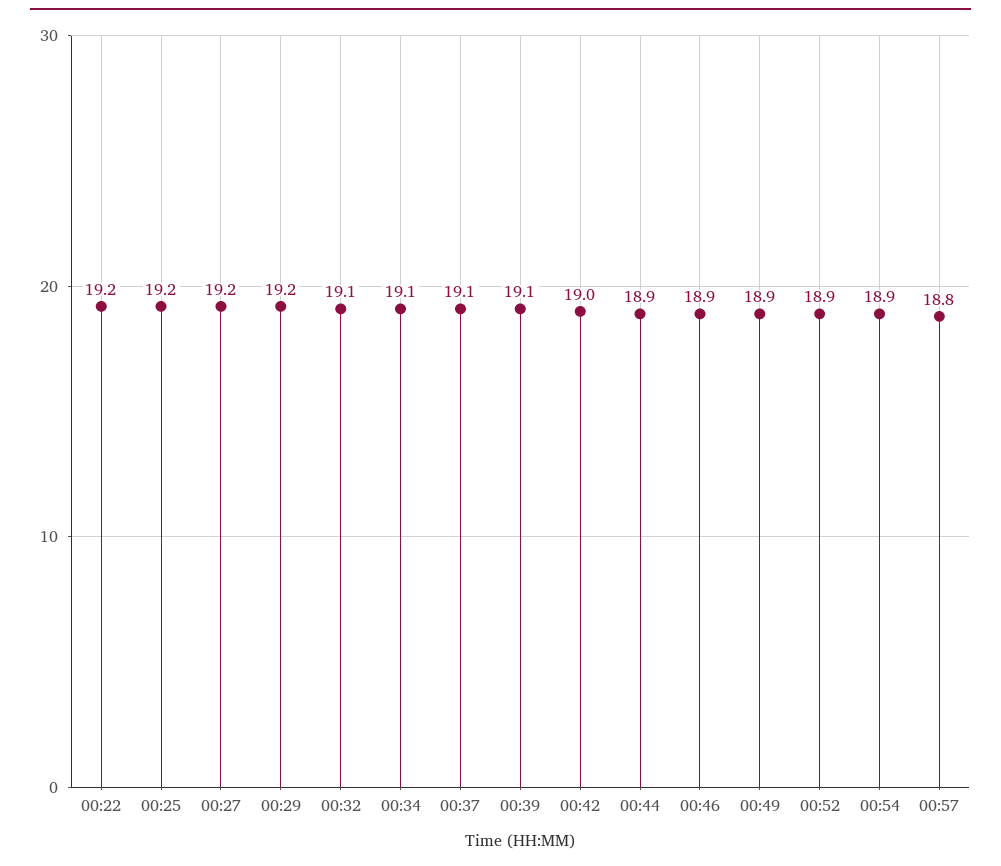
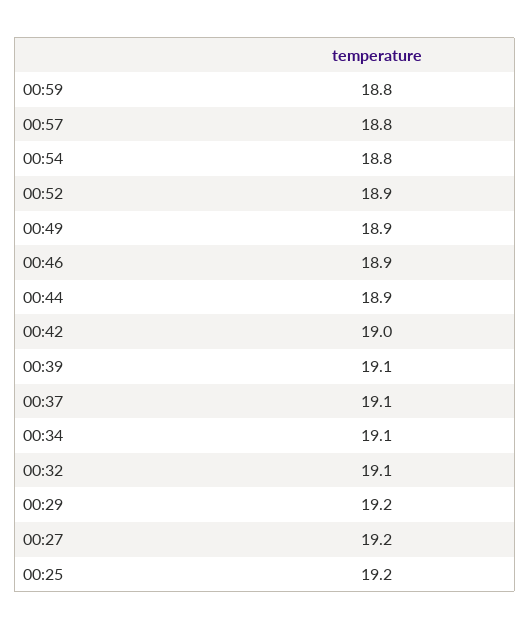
00:22: 19.2 -> none
00:54: 18.9 -> 18.8
00:59: none -> 18.8

